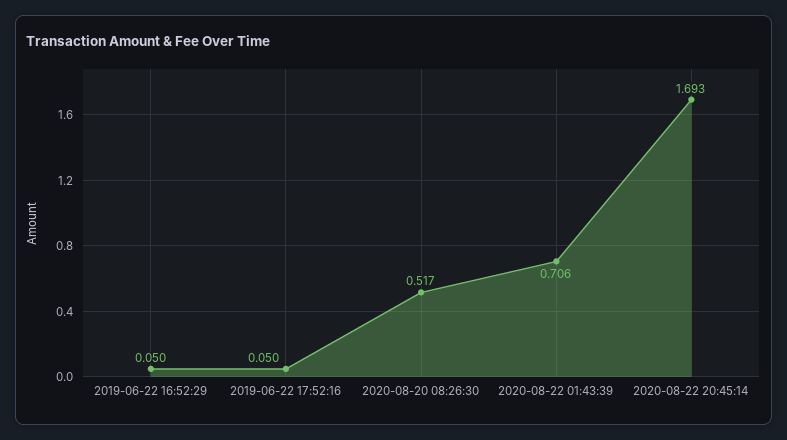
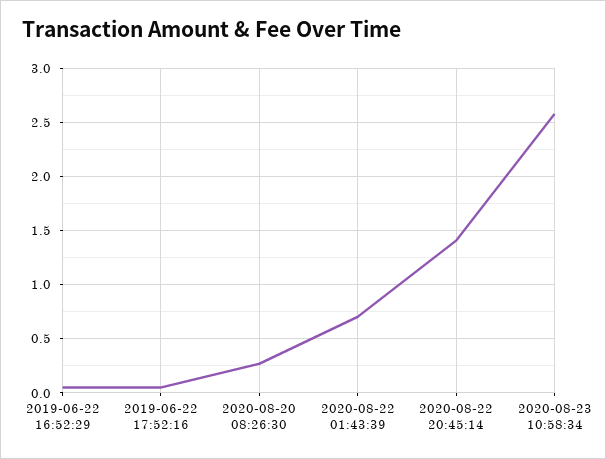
2020-08-20 08:26:30: 0.517 -> 0.3
2020-08-22 20:45:14: 1.693 -> 1.4
2020-08-23 10:58:34: none -> 2.6

